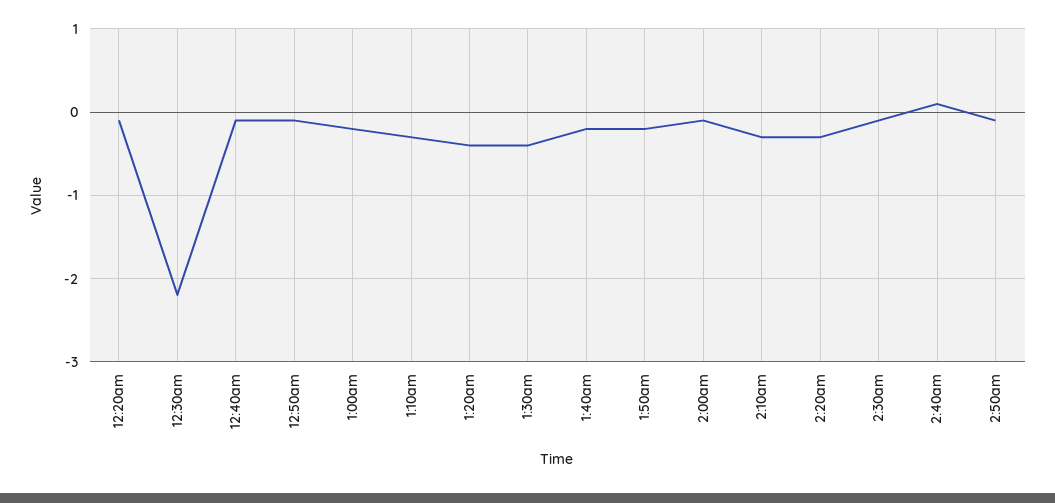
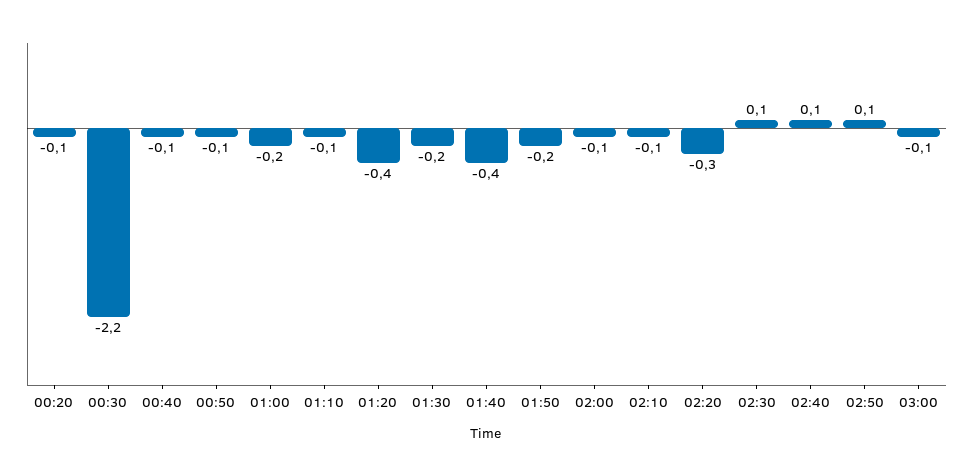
1:10am: -0.3 -> -0.1
1:30am: -0.4 -> -0.2
1:40am: -0.2 -> -0.4
2:10am: -0.3 -> -0.1
2:30am: -0.1 -> 0.1
2:50am: -0.1 -> 0.1
03:00: none -> -0.1

